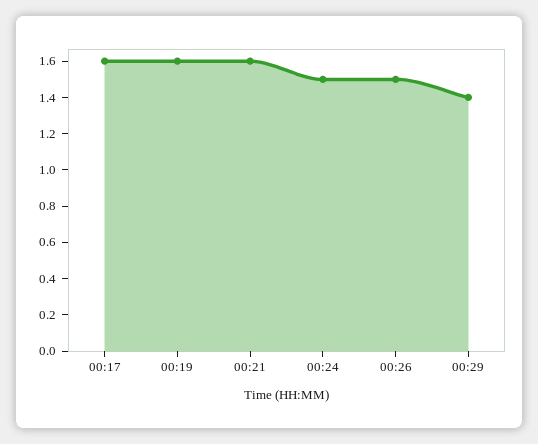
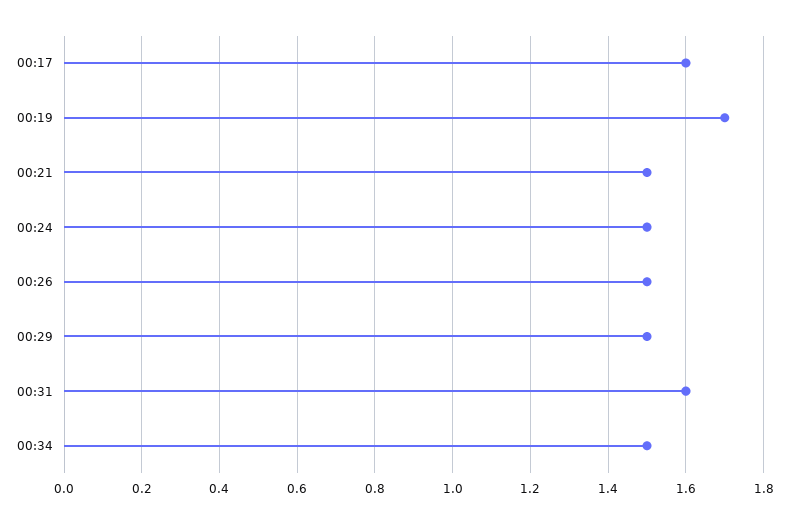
00:19: 1.6 -> 1.7
00:21: 1.6 -> 1.5
00:29: 1.4 -> 1.5
00:31: none -> 1.6
00:34: none -> 1.5

